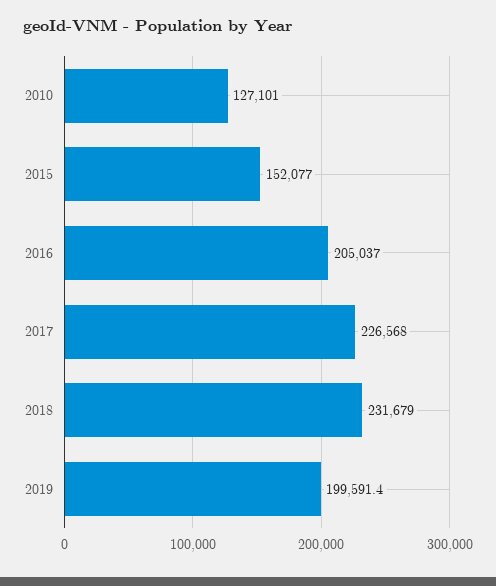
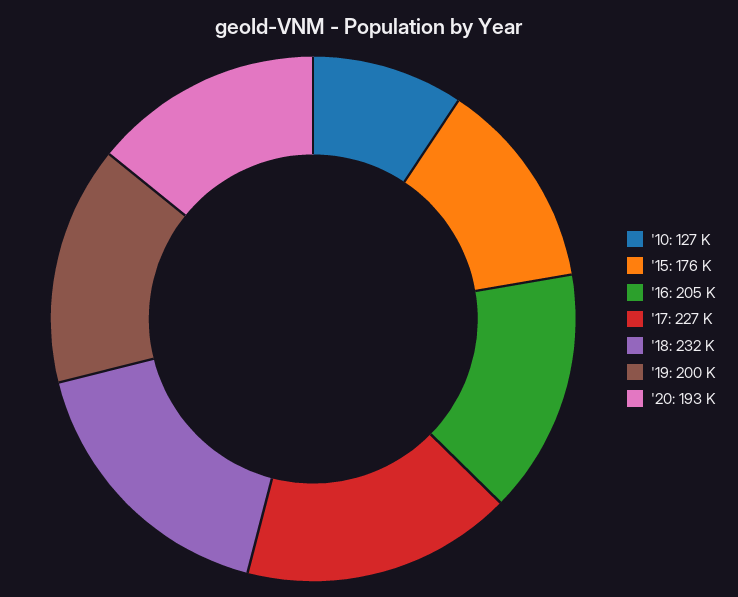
2015: 152077 -> 176000
'20: none -> 193000

